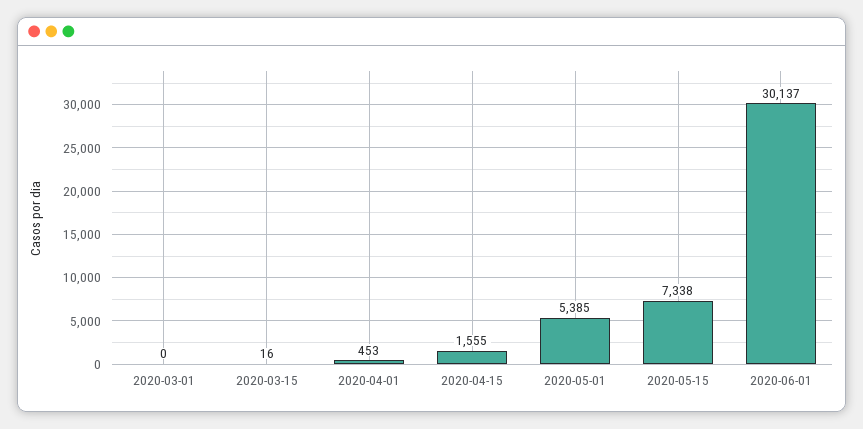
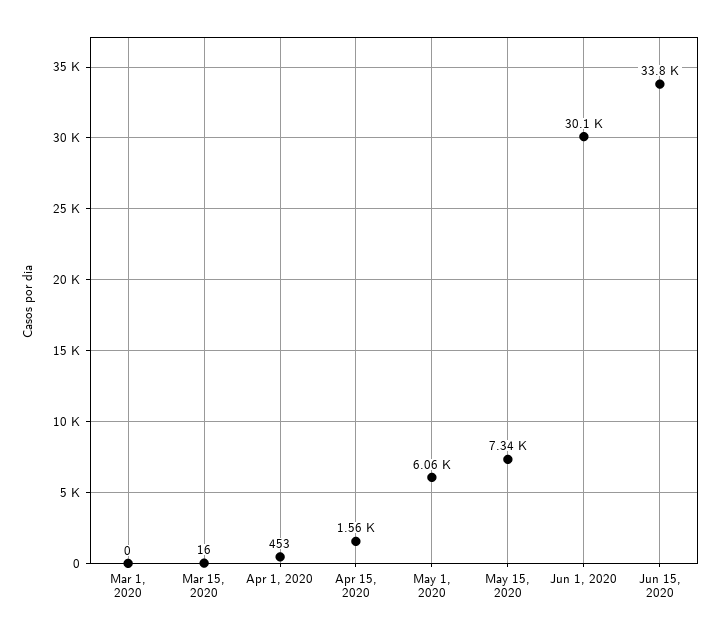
2020-05-01: 5385 -> 6060
Jun 15, 2020: none -> 33800

